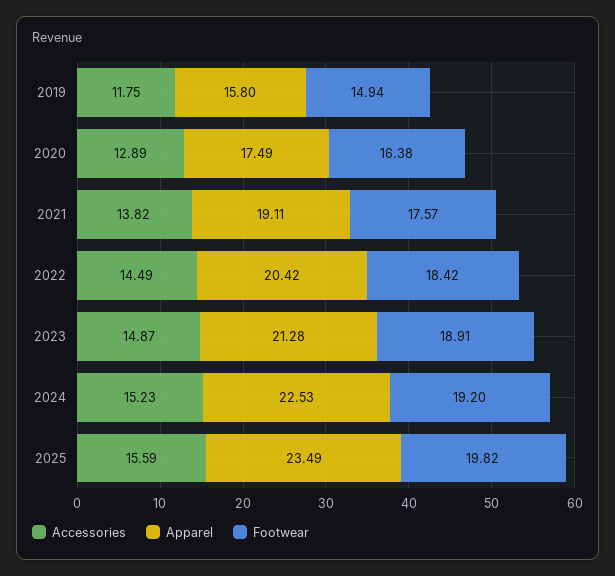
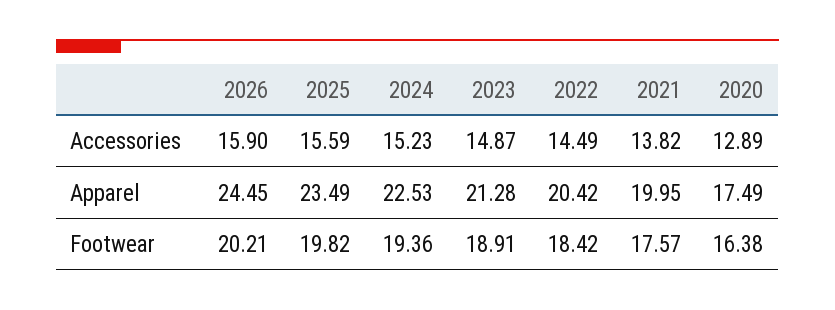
Accessories, 2019: 11.75 -> none
Apparel, 2019: 15.8 -> none
Footwear, 2019: 14.94 -> none
Apparel, 2021: 19.11 -> 19.95
Footwear, 2024: 19.2 -> 19.36
Accessories, 2026: none -> 15.9
Apparel, 2026: none -> 24.45
Footwear, 2026: none -> 20.21

